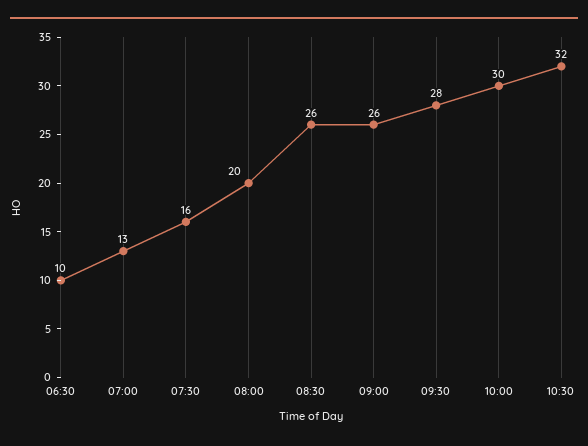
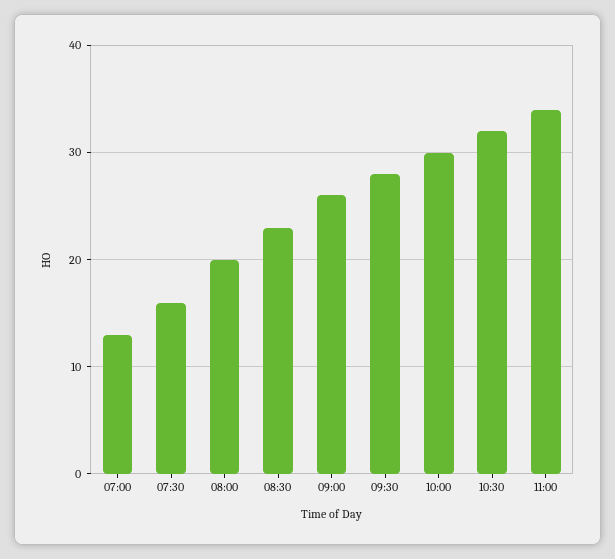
06:30: 10 -> none
08:30: 26 -> 23
11:00: none -> 34

